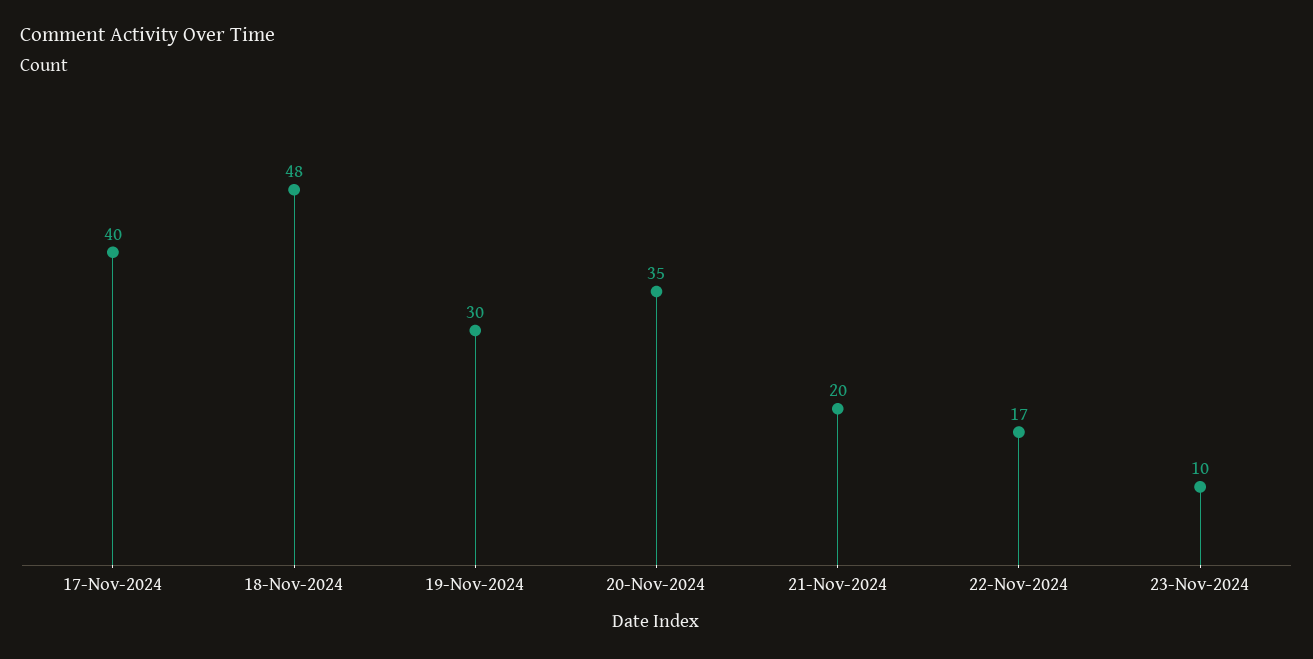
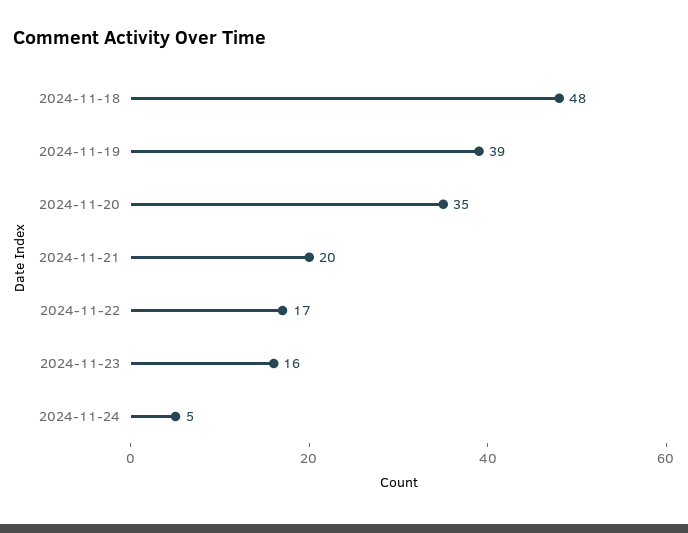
17-Nov-2024: 40 -> none
19-Nov-2024: 30 -> 39
23-Nov-2024: 10 -> 16
2024-11-24: none -> 5

